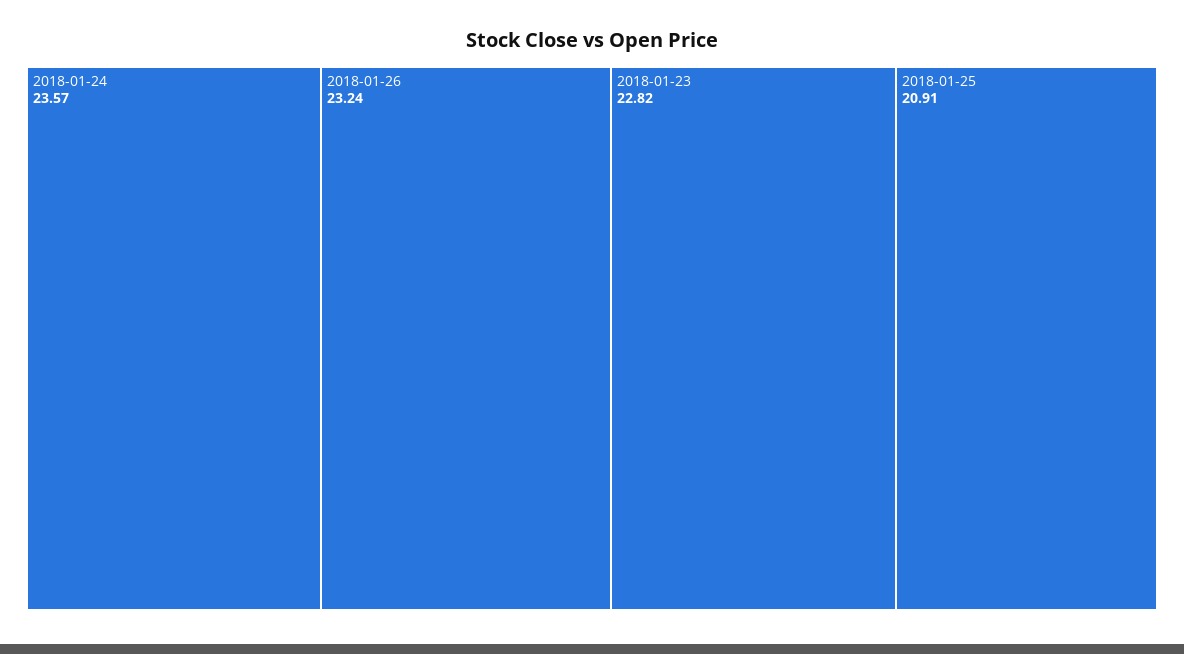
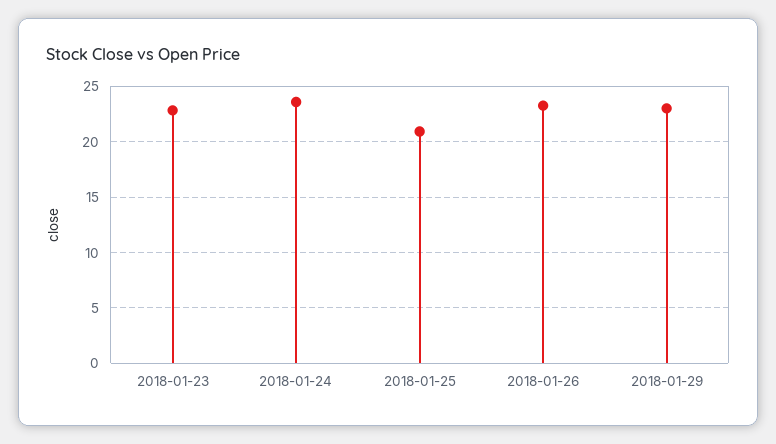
2018-01-29: none -> 23

